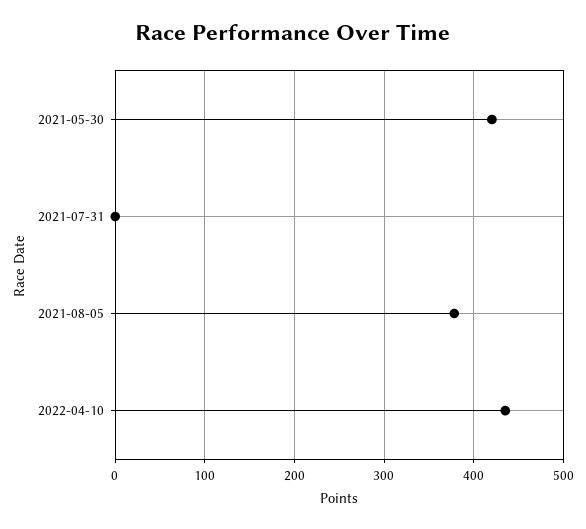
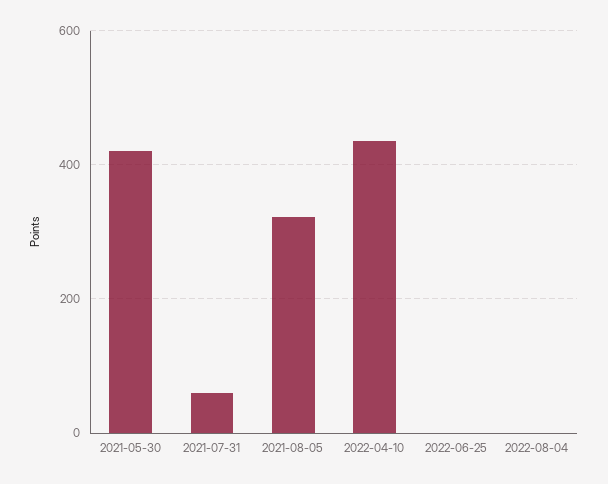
2021-07-31: 0 -> 60
2021-08-05: 380 -> 320
2022-06-25: none -> 0
2022-08-04: none -> 0

